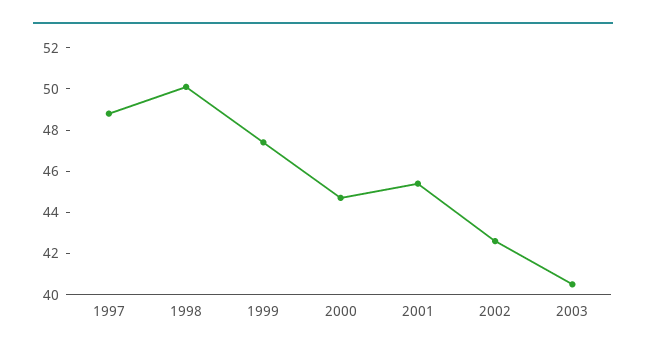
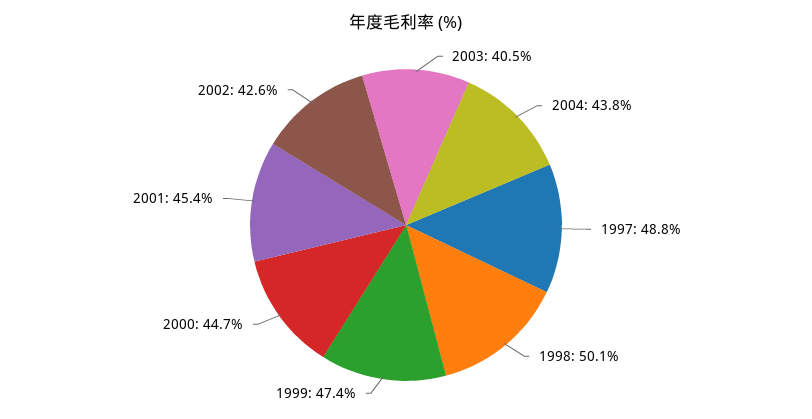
2004: none -> 43.8

